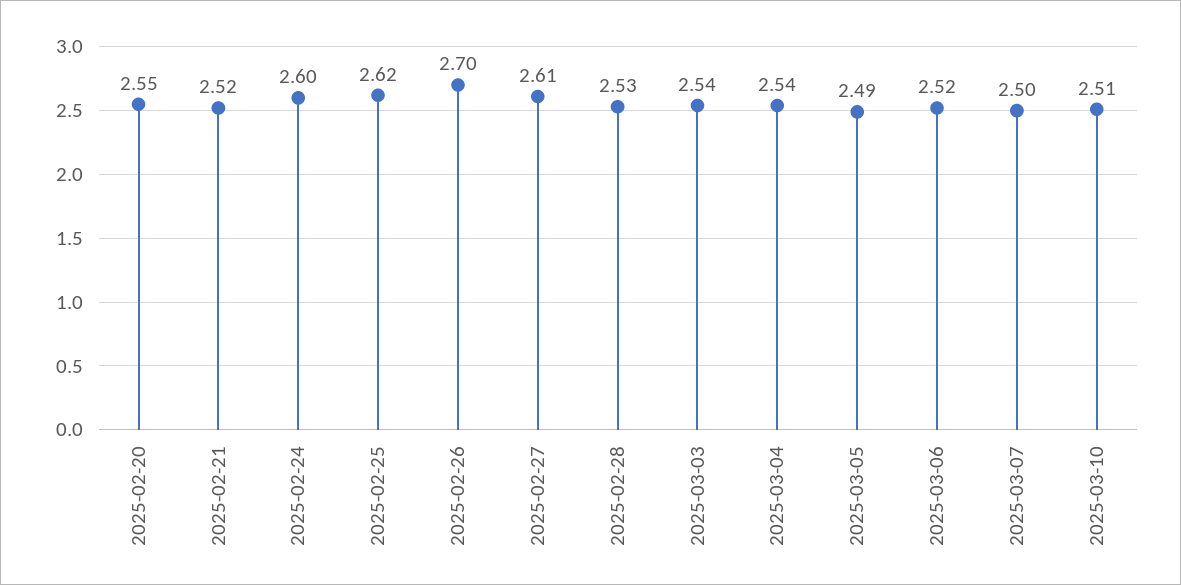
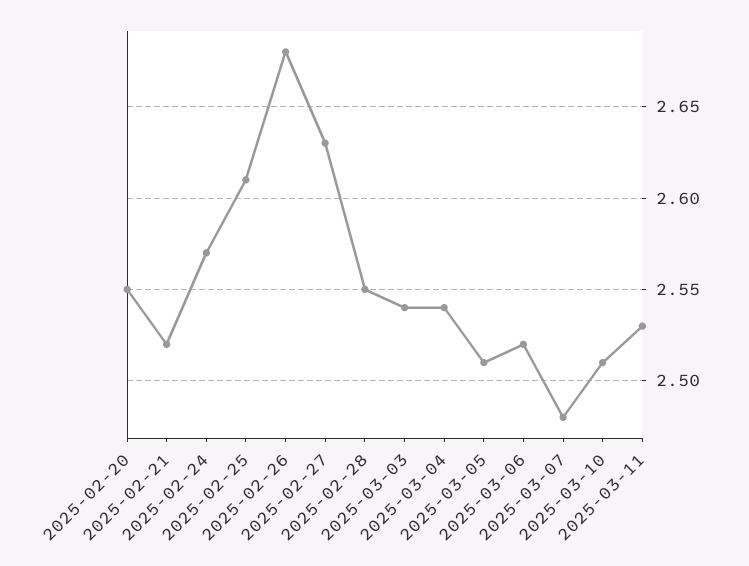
2025-02-24: 2.6 -> 2.57
2025-02-25: 2.62 -> 2.61
2025-02-26: 2.7 -> 2.68
2025-02-27: 2.61 -> 2.63
2025-02-28: 2.53 -> 2.55
2025-03-05: 2.49 -> 2.51
2025-03-07: 2.5 -> 2.48
2025-03-11: none -> 2.53

